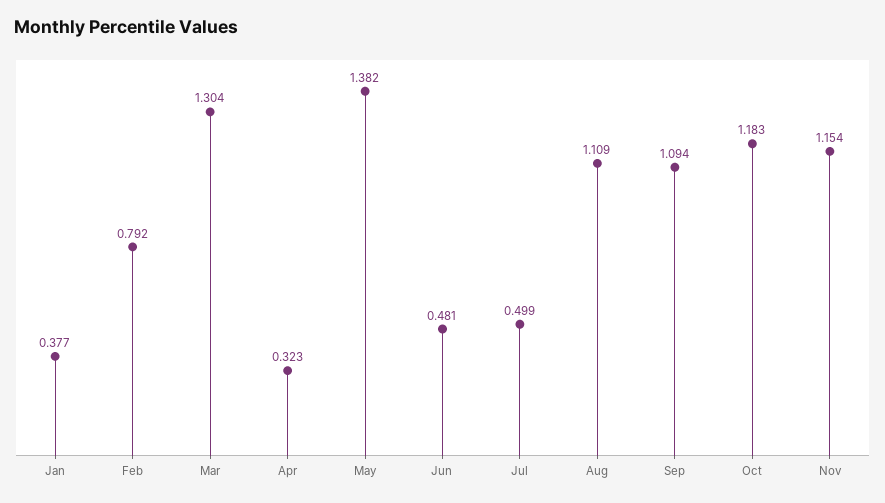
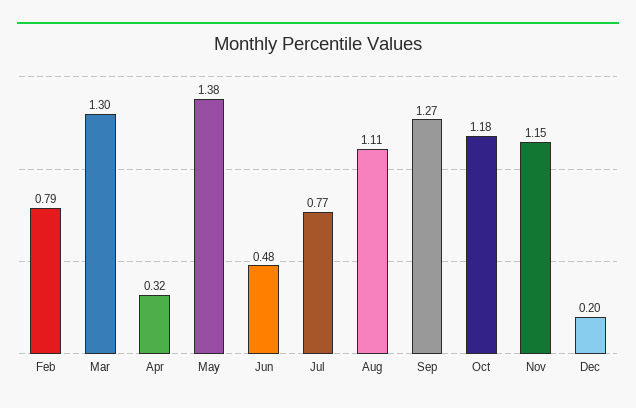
Jan: 0.377 -> none
Jul: 0.499 -> 0.77
Sep: 1.094 -> 1.27
Dec: none -> 0.2

